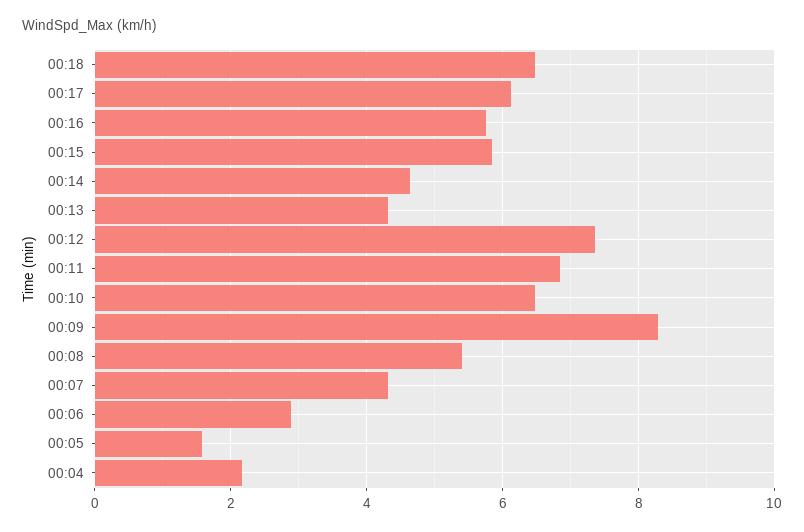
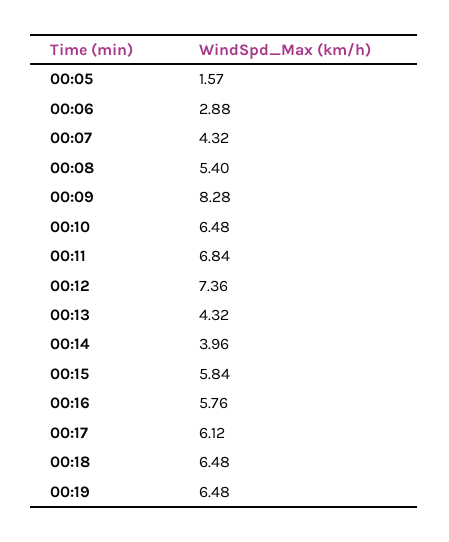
00:14: 4.6 -> 3.96
00:04: 2.2 -> none
00:19: none -> 6.48

